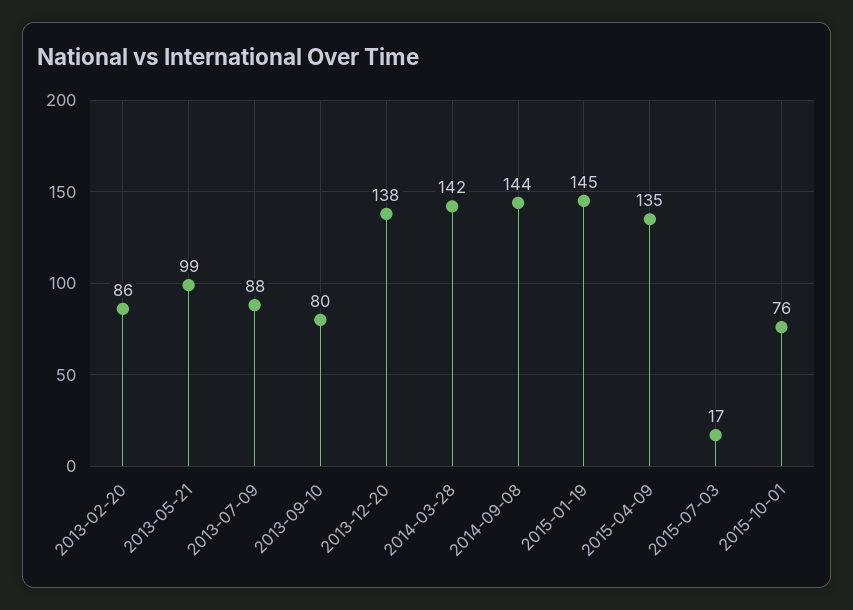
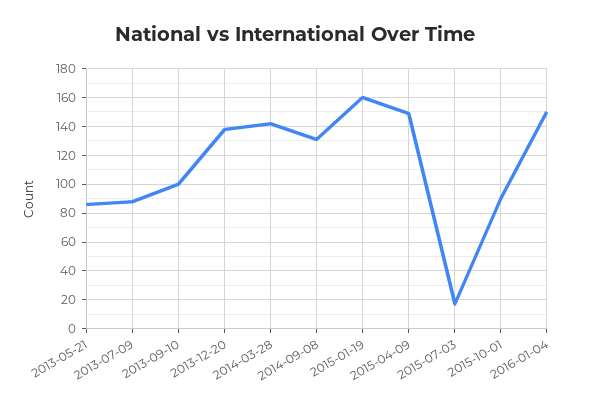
2013-02-20: 86 -> none
2013-05-21: 99 -> 85
2013-09-10: 80 -> 100
2014-09-08: 144 -> 130
2015-01-19: 145 -> 160
2015-04-09: 135 -> 150
2015-10-01: 76 -> 90
2016-01-04: none -> 150

